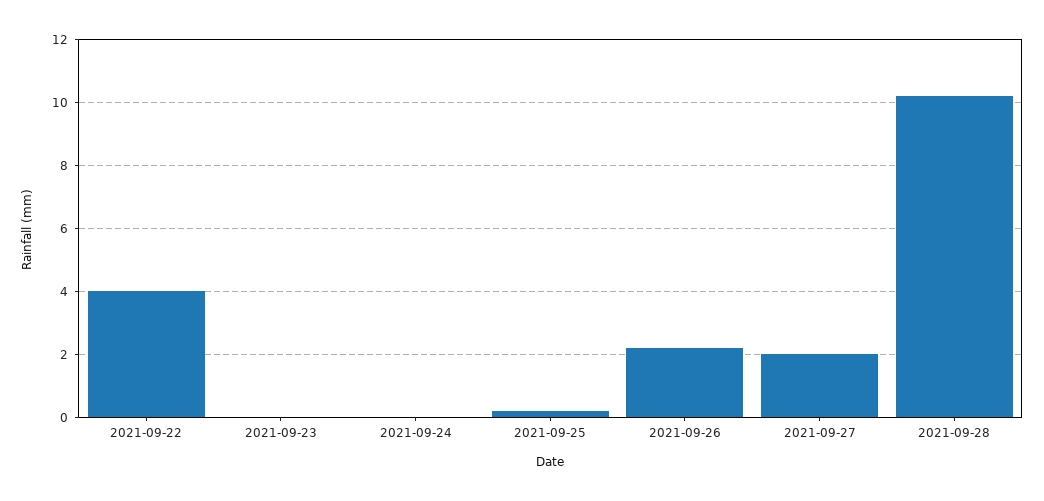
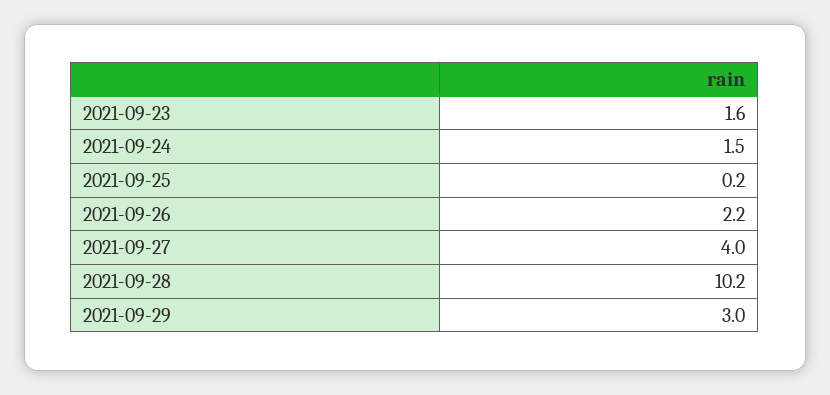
2021-09-22: 4 -> none
2021-09-23: 0 -> 1.6
2021-09-24: 0 -> 1.5
2021-09-27: 2 -> 4
2021-09-29: none -> 3

